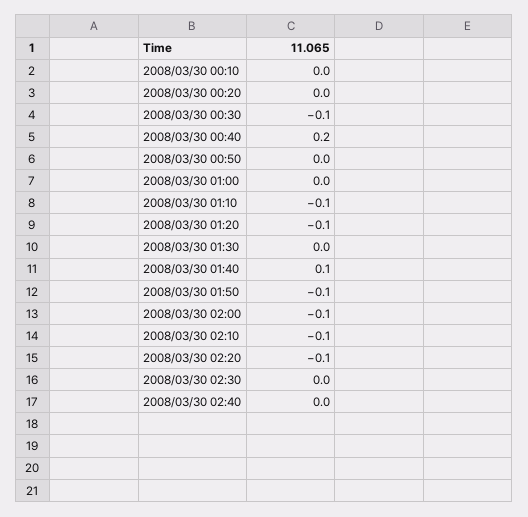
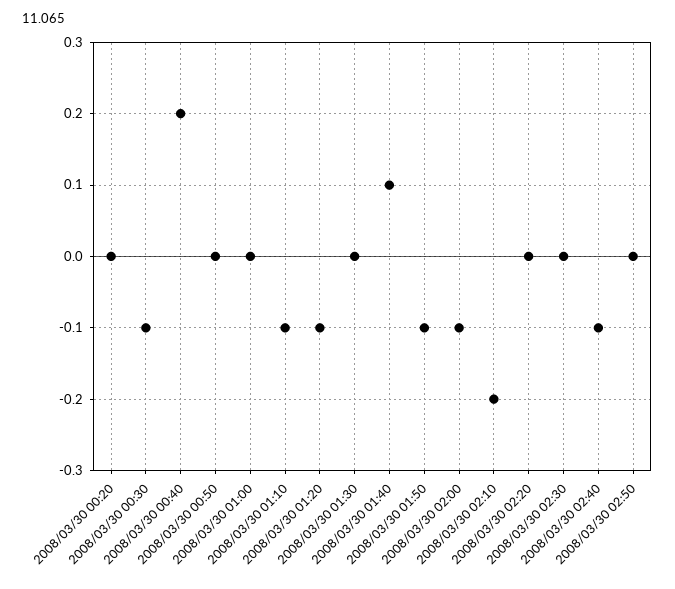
2008/03/30 00:10: 0 -> none
2008/03/30 02:10: -0.1 -> -0.2
2008/03/30 02:20: -0.1 -> 0
2008/03/30 02:40: 0 -> -0.1
2008/03/30 02:50: none -> 0

